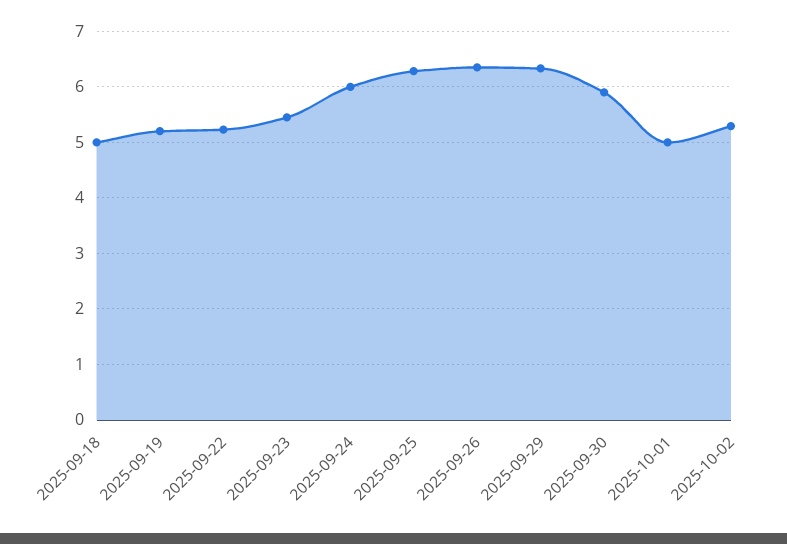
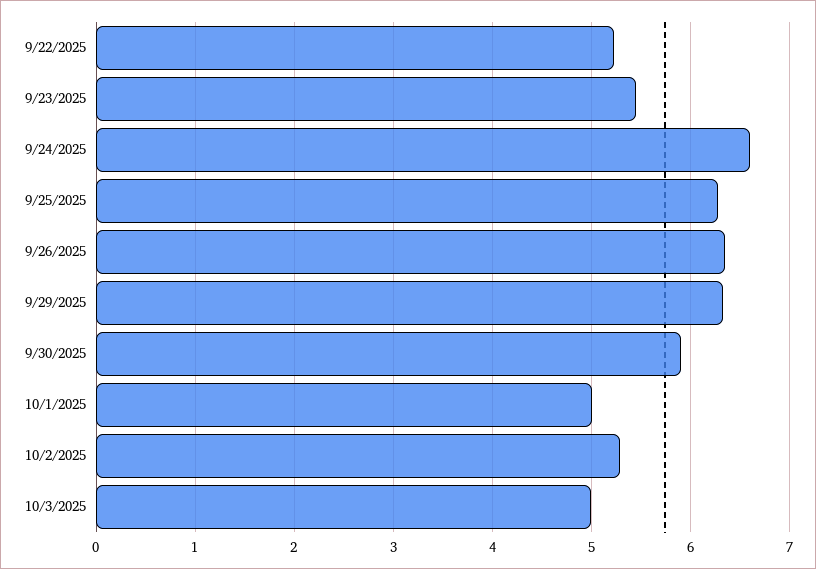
2025-09-18: 5 -> none
2025-09-19: 5.2 -> none
2025-09-24: 6 -> 6.6
10/3/2025: none -> 5

